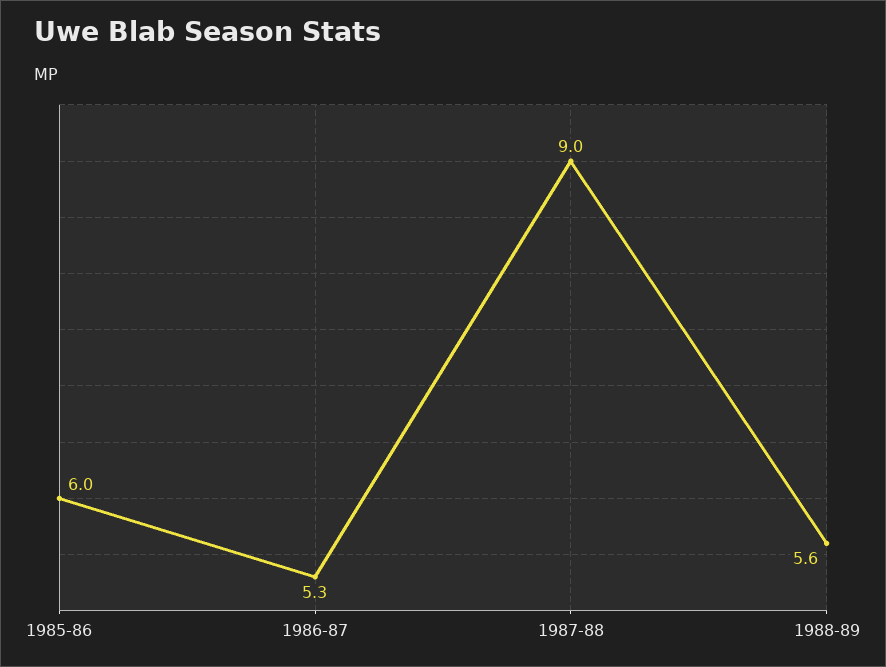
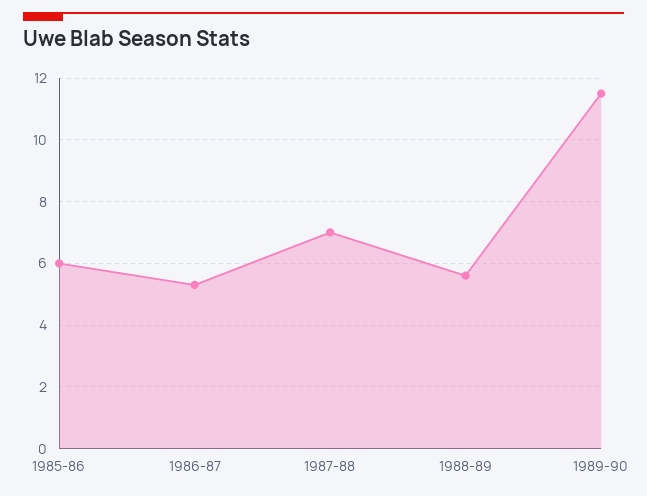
1987-88: 9 -> 7
1989-90: none -> 11.5

